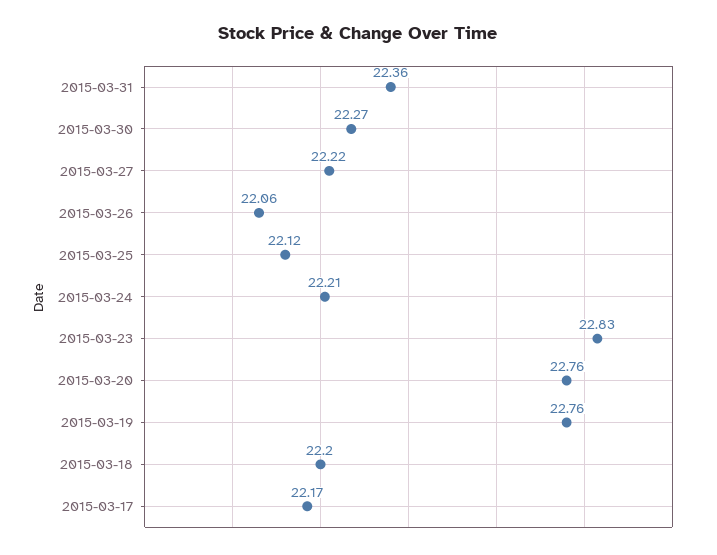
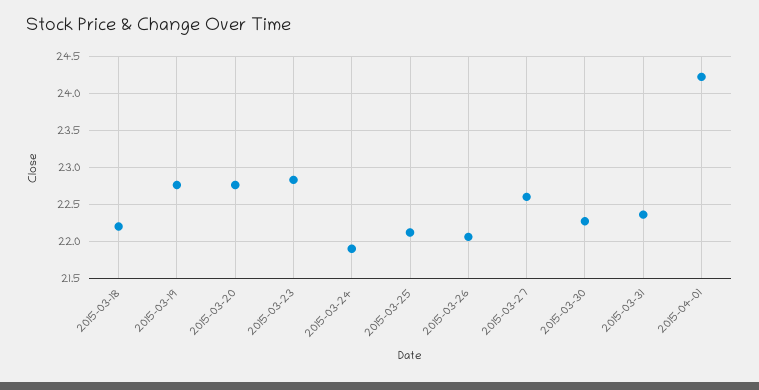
2015-03-27: 22.22 -> 22.6
2015-03-24: 22.21 -> 21.9
2015-03-17: 22.17 -> none
2015-04-01: none -> 24.2

